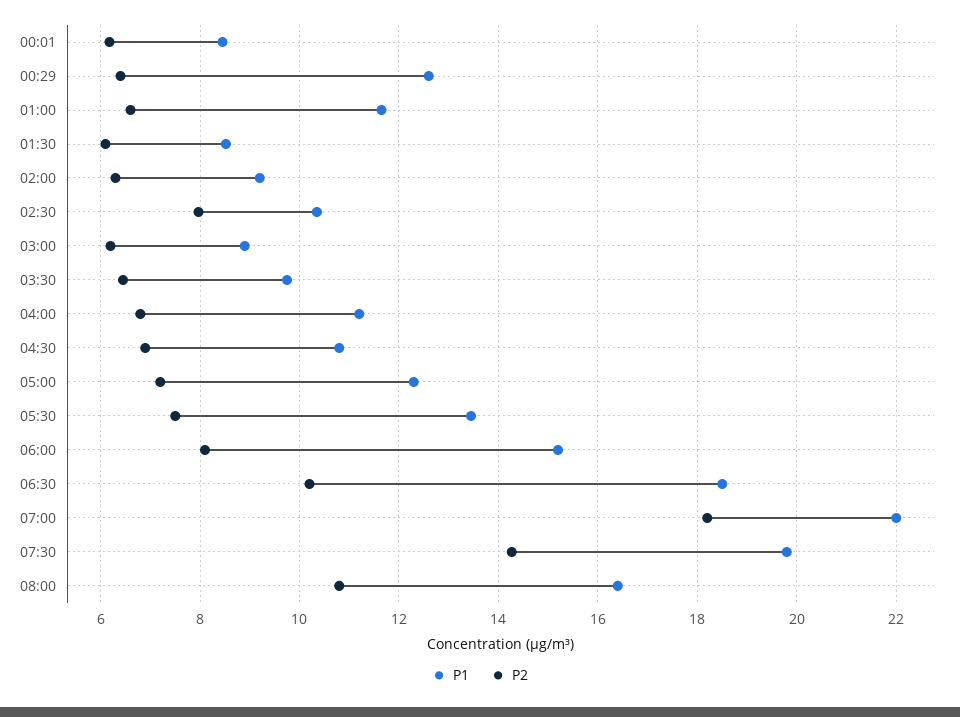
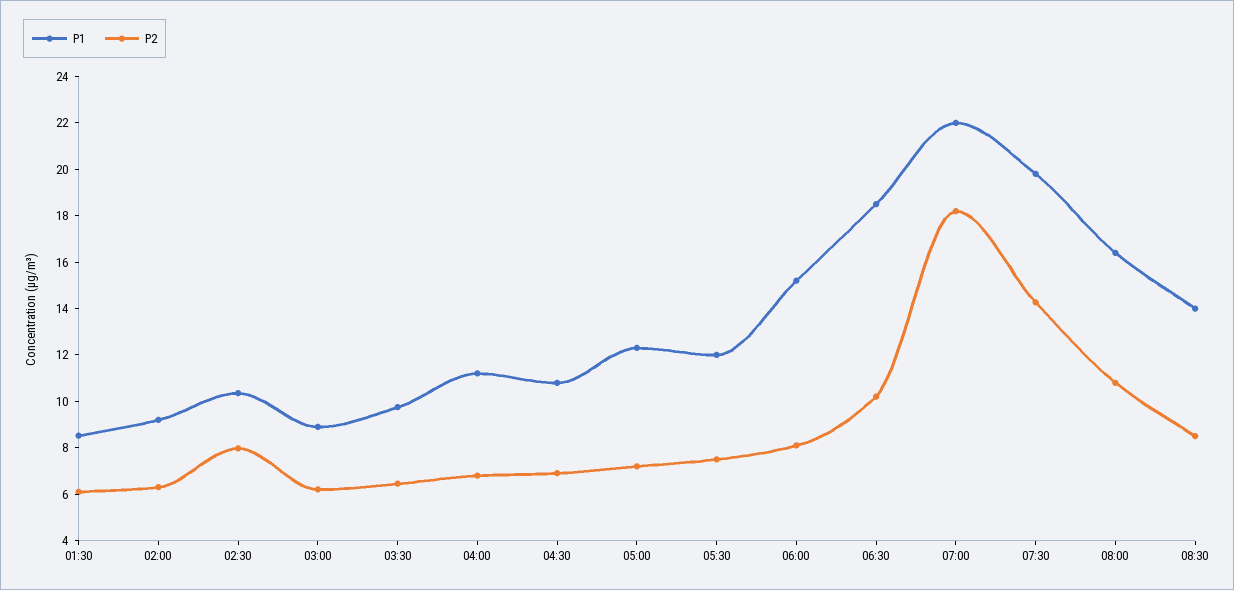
P1, 00:01: 8.4 -> none
P2, 00:01: 6.2 -> none
P1, 00:29: 12.6 -> none
P2, 00:29: 6.4 -> none
P1, 01:00: 11.6 -> none
P2, 01:00: 6.6 -> none
P1, 05:30: 13.4 -> 12
P1, 08:30: none -> 14
P2, 08:30: none -> 8.5

